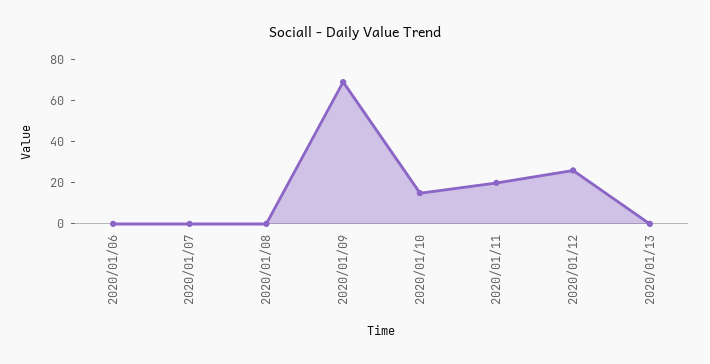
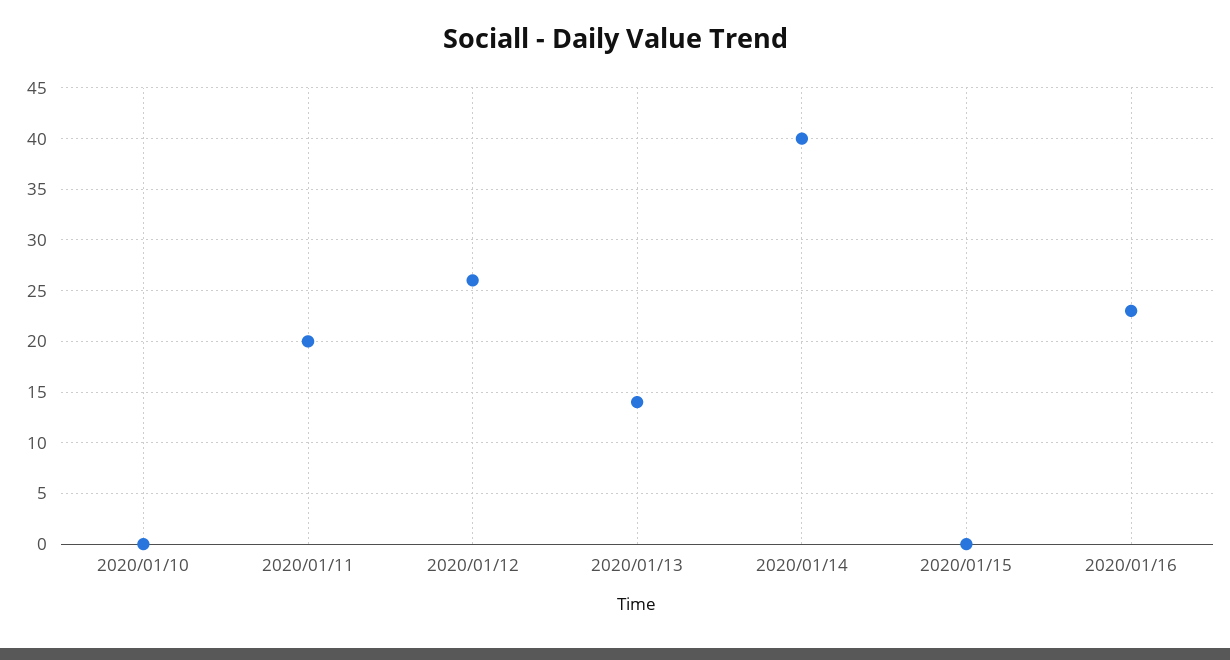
2020/01/06: 0 -> none
2020/01/07: 0 -> none
2020/01/08: 0 -> none
2020/01/09: 70 -> none
2020/01/10: 15 -> 0
2020/01/13: 0 -> 14
2020/01/14: none -> 40
2020/01/15: none -> 0
2020/01/16: none -> 23

